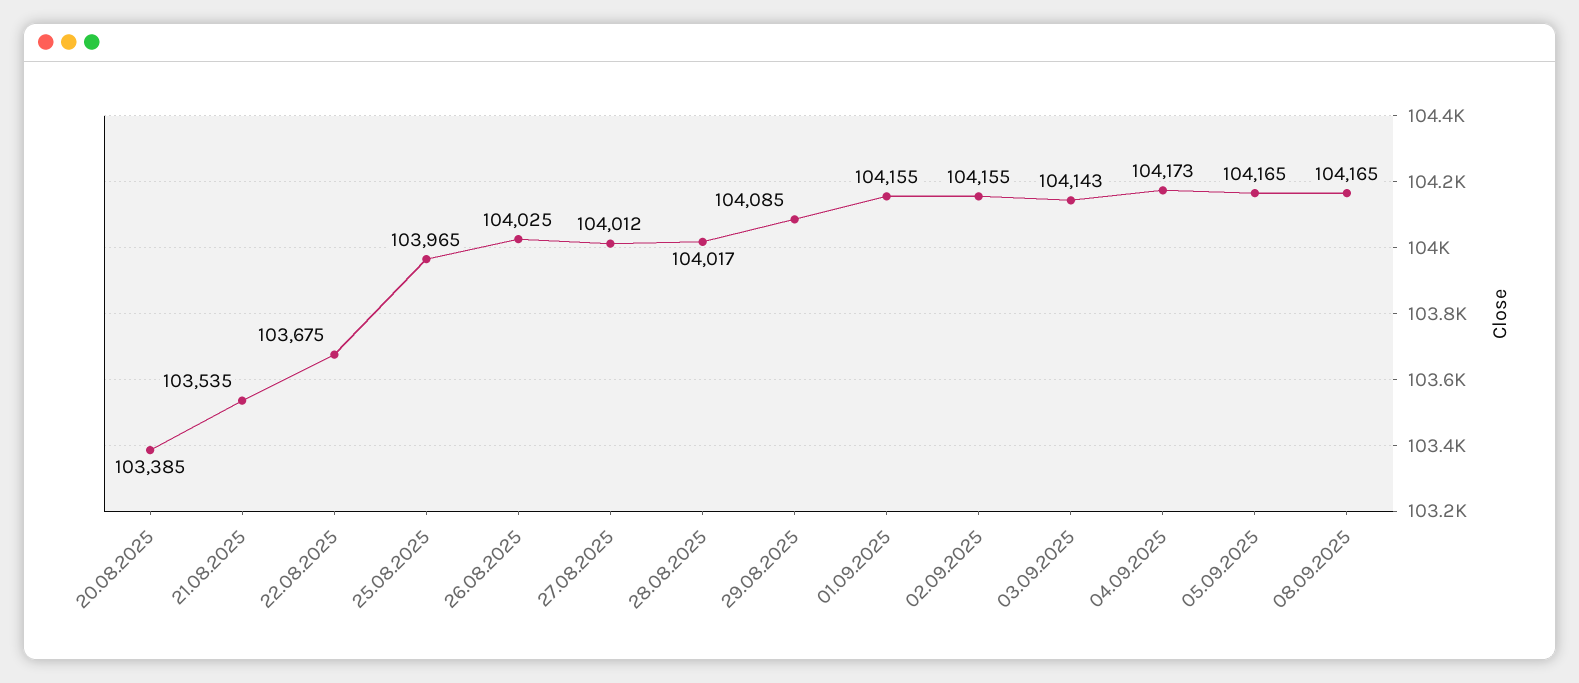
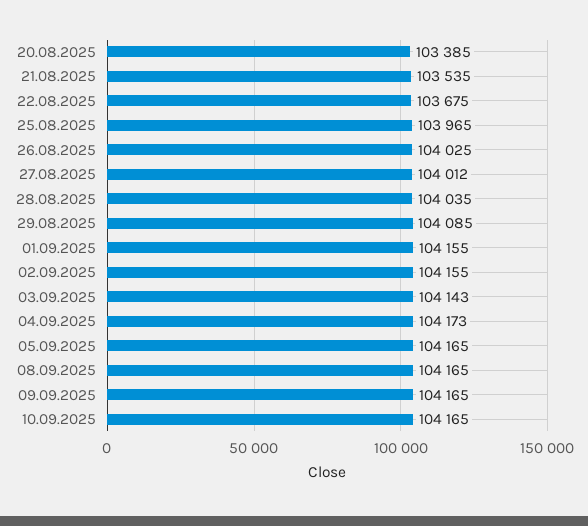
28.08.2025: 104017 -> 104035
09.09.2025: none -> 104165
10.09.2025: none -> 104165

